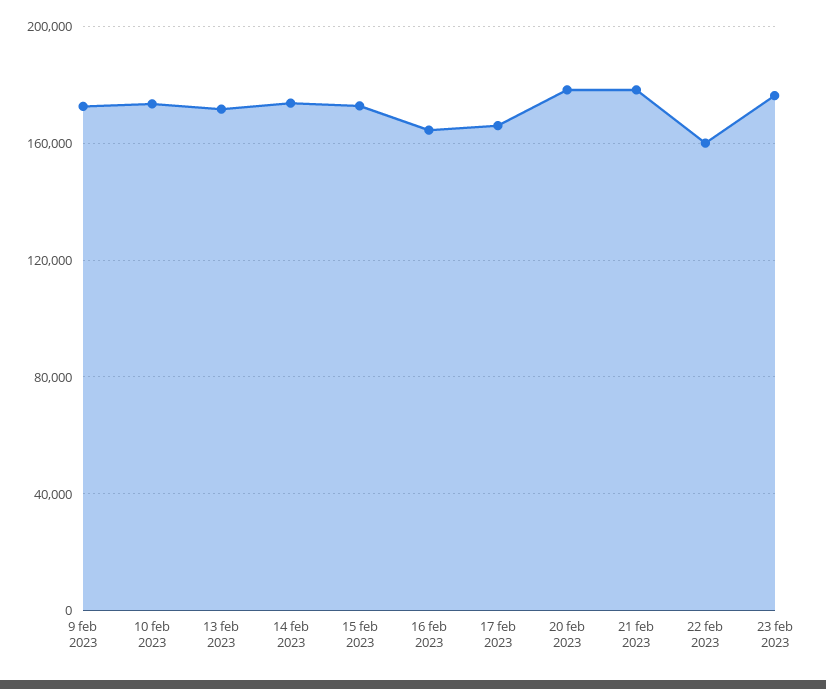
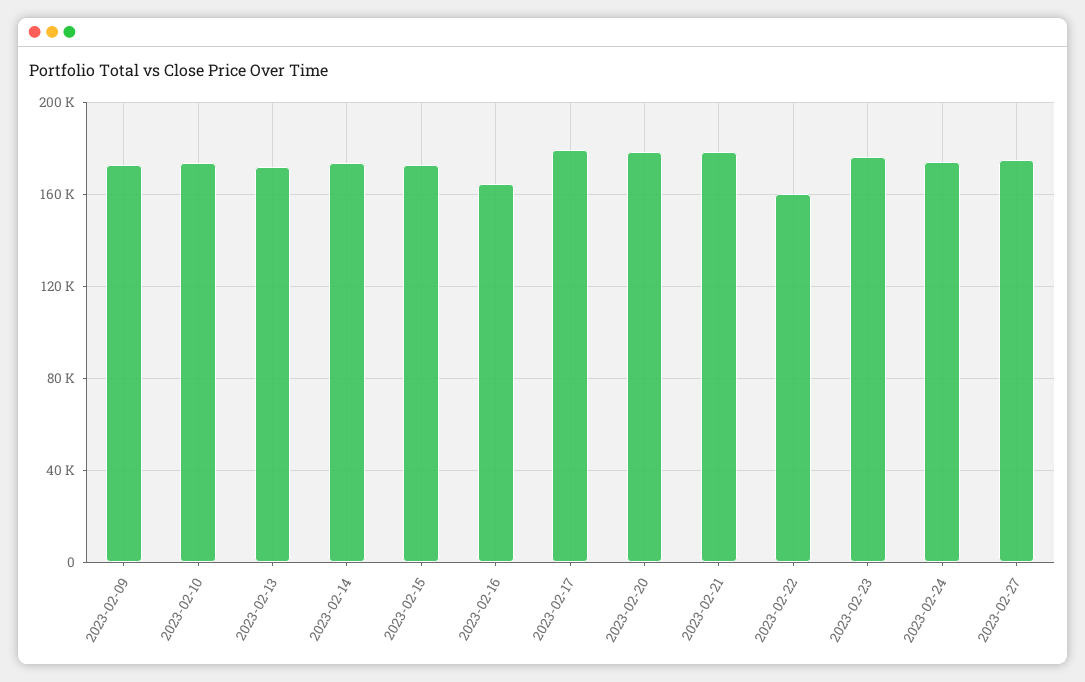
17 feb 2023: 165000 -> 180000
2023-02-24: none -> 175000
2023-02-27: none -> 175000

